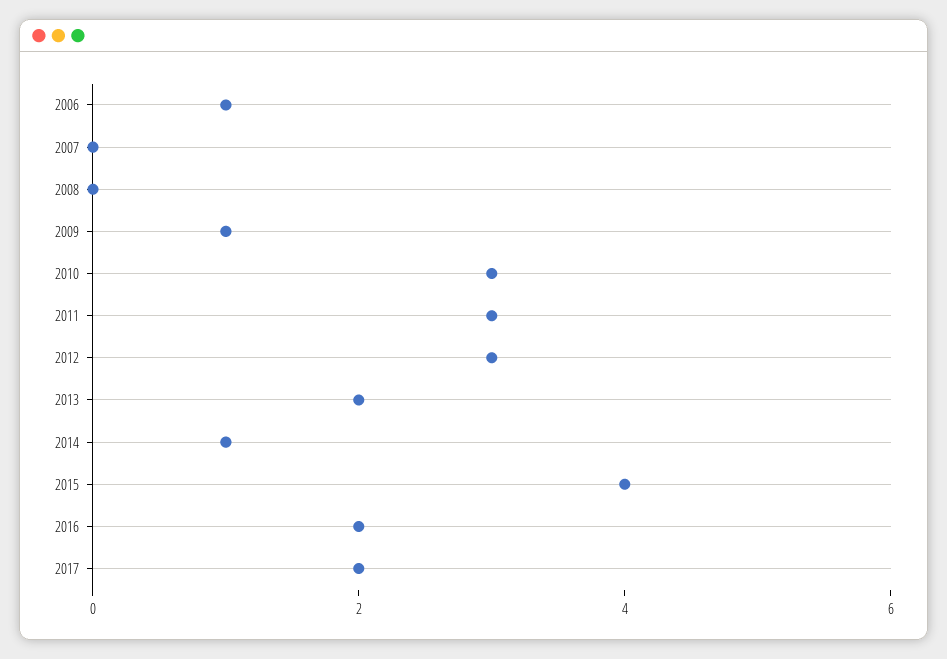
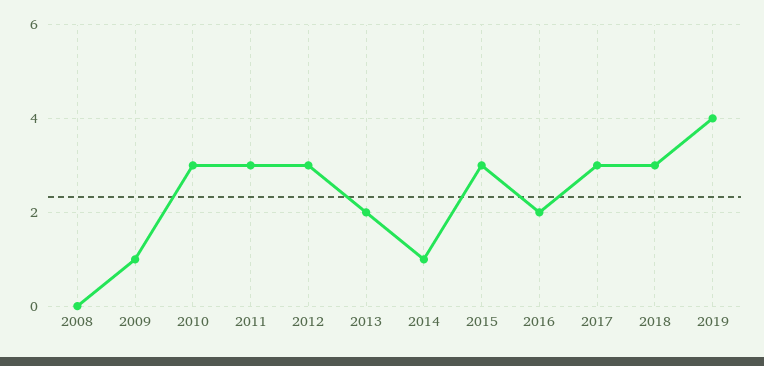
2006: 1 -> none
2007: 0 -> none
2015: 4 -> 3
2017: 2 -> 3
2018: none -> 3
2019: none -> 4

